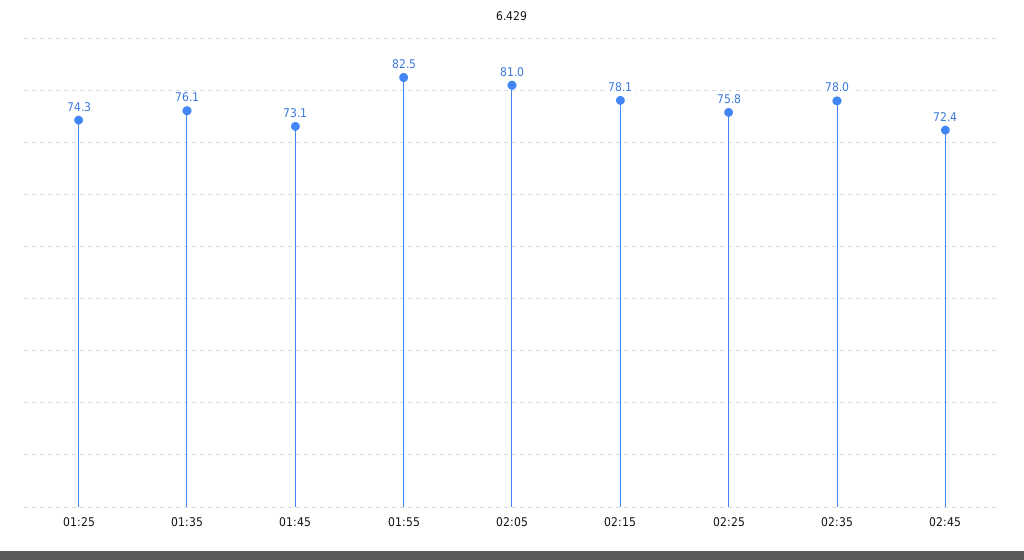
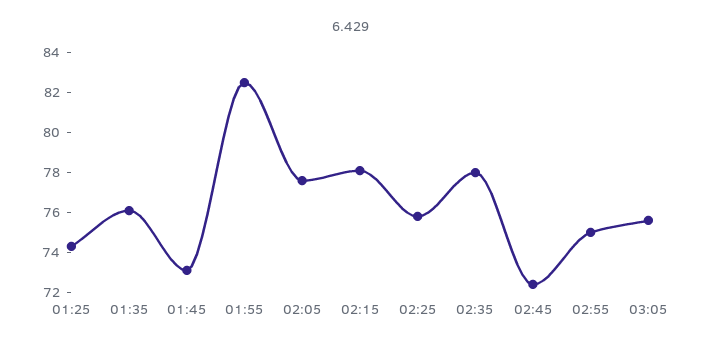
02:05: 81 -> 77.5
02:55: none -> 75
03:05: none -> 75.5

